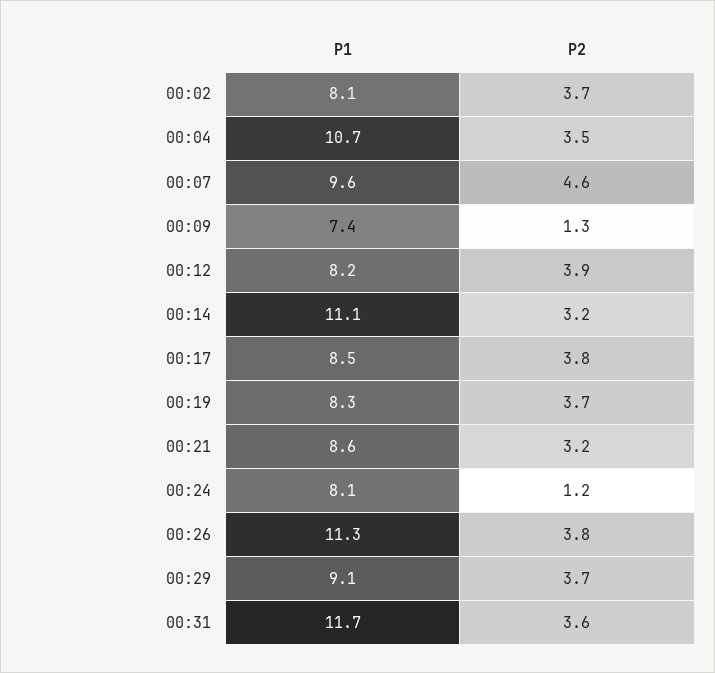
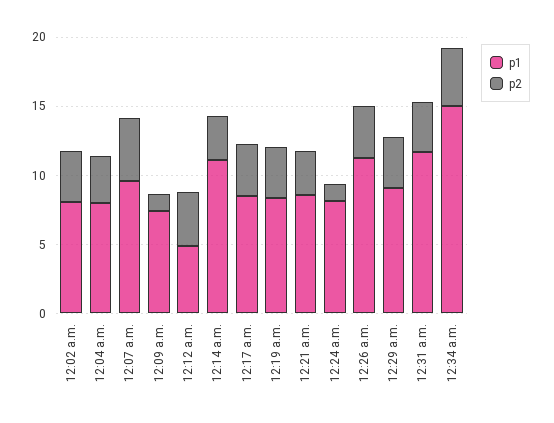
P1, 00:04: 10.7 -> 8
P1, 00:12: 8.2 -> 5
P1, 12:34 a.m.: none -> 15
P2, 12:34 a.m.: none -> 4

